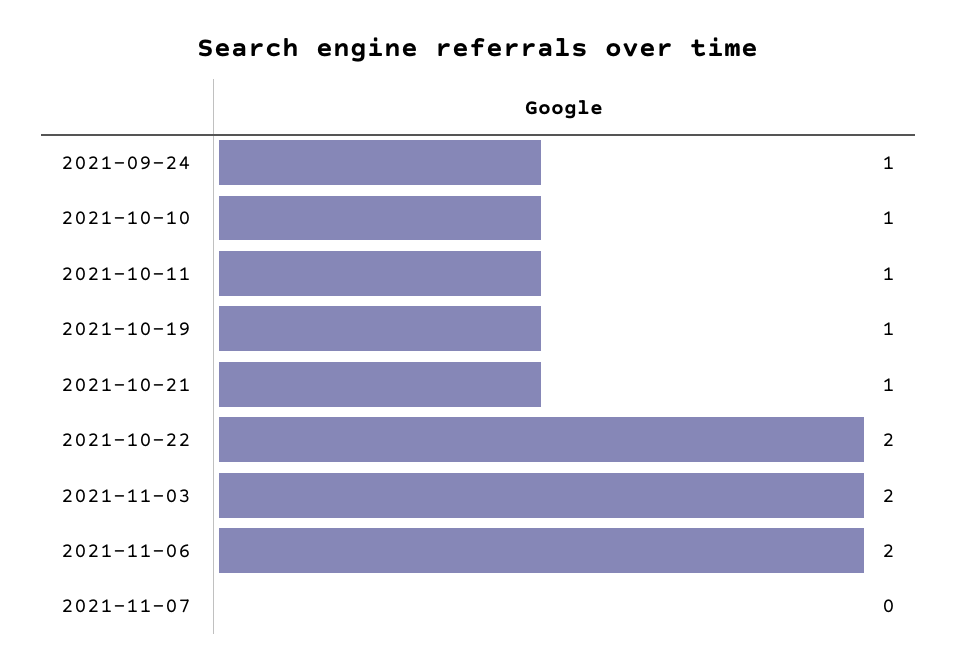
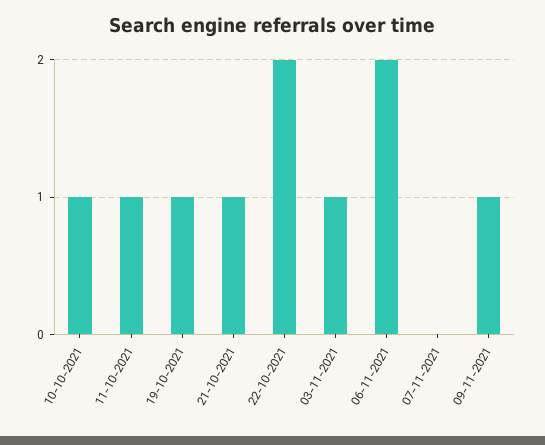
2021-09-24: 1 -> none
2021-11-03: 2 -> 1
09-11-2021: none -> 1

